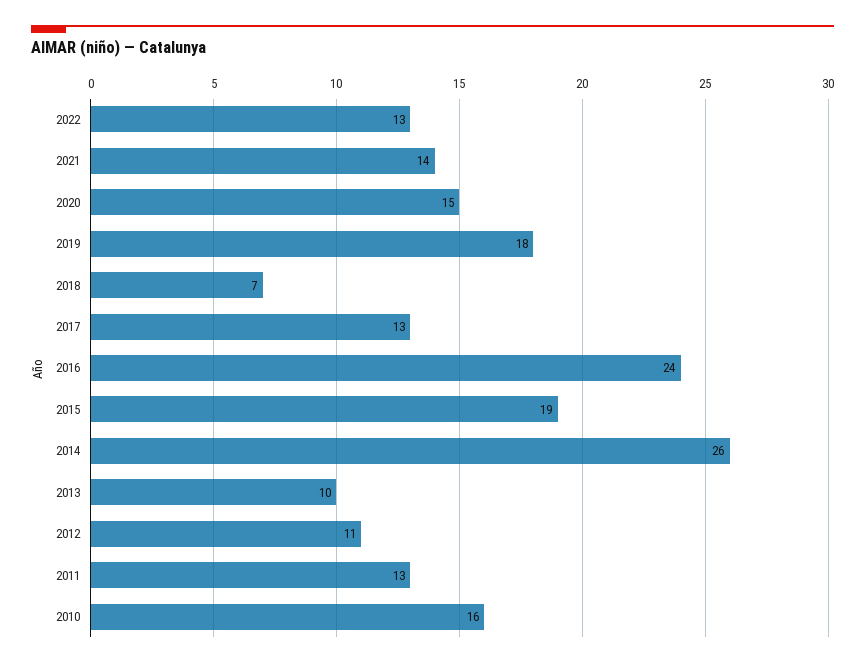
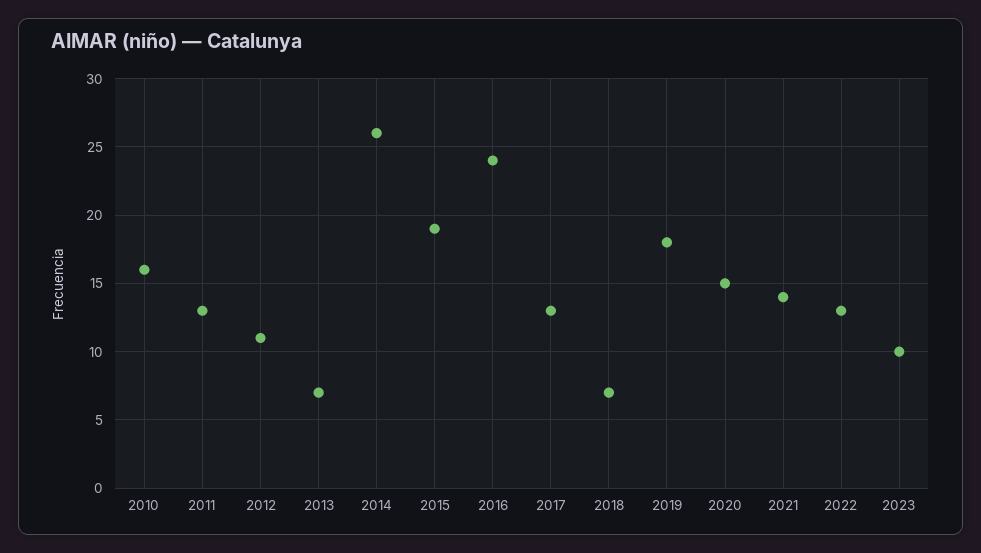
2013: 10 -> 7
2023: none -> 10

